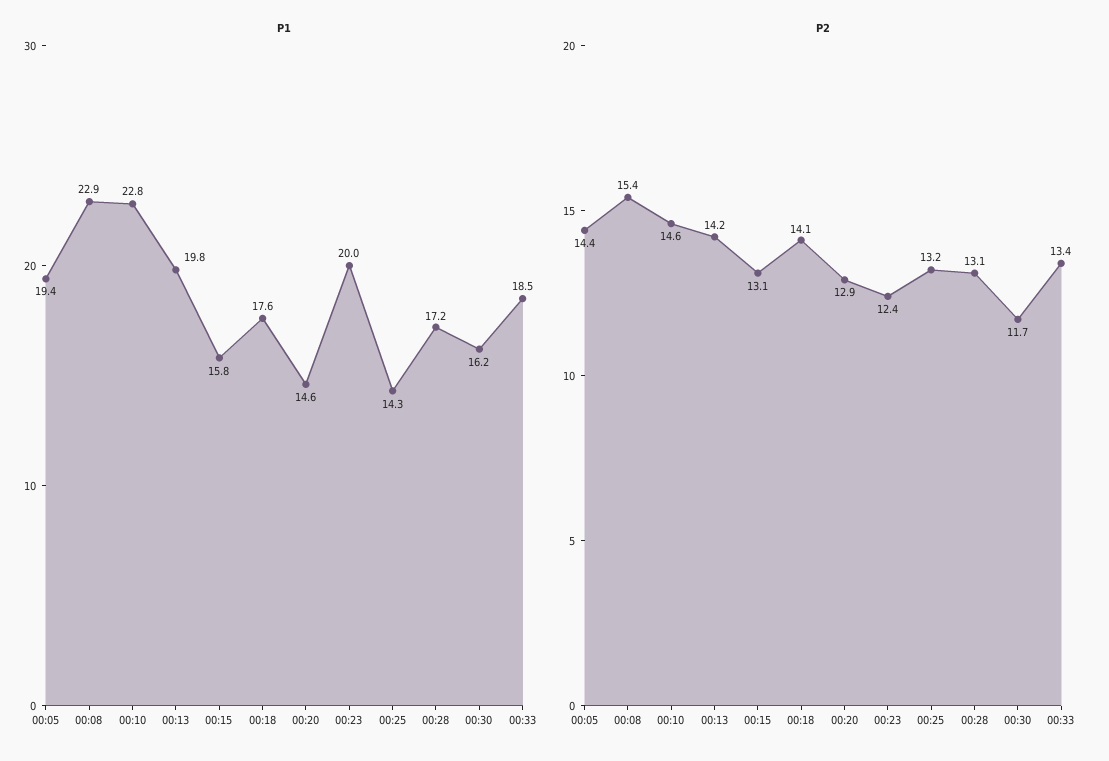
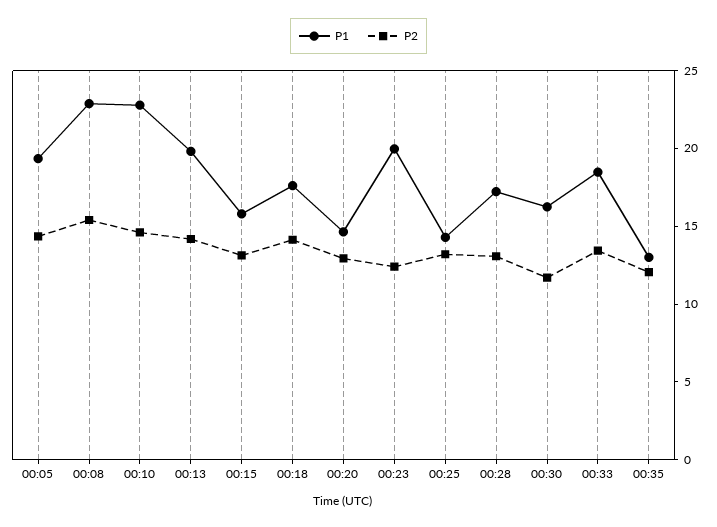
P1, 00:35: none -> 13
P2, 00:35: none -> 12

